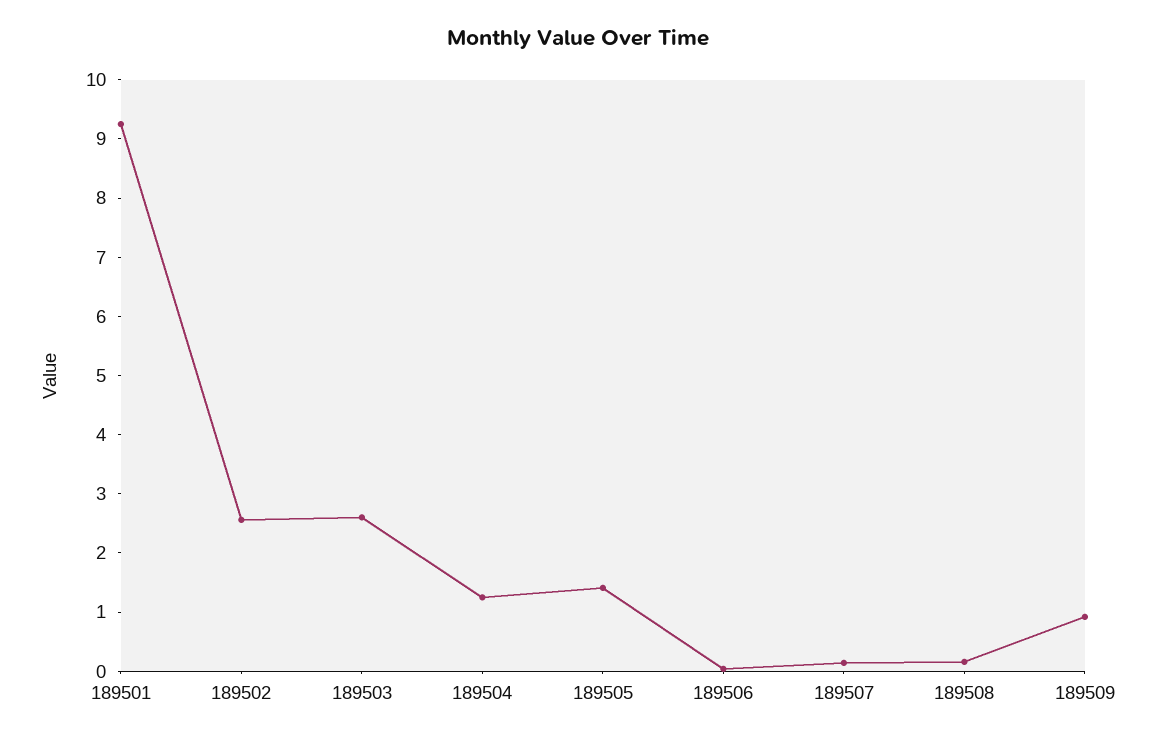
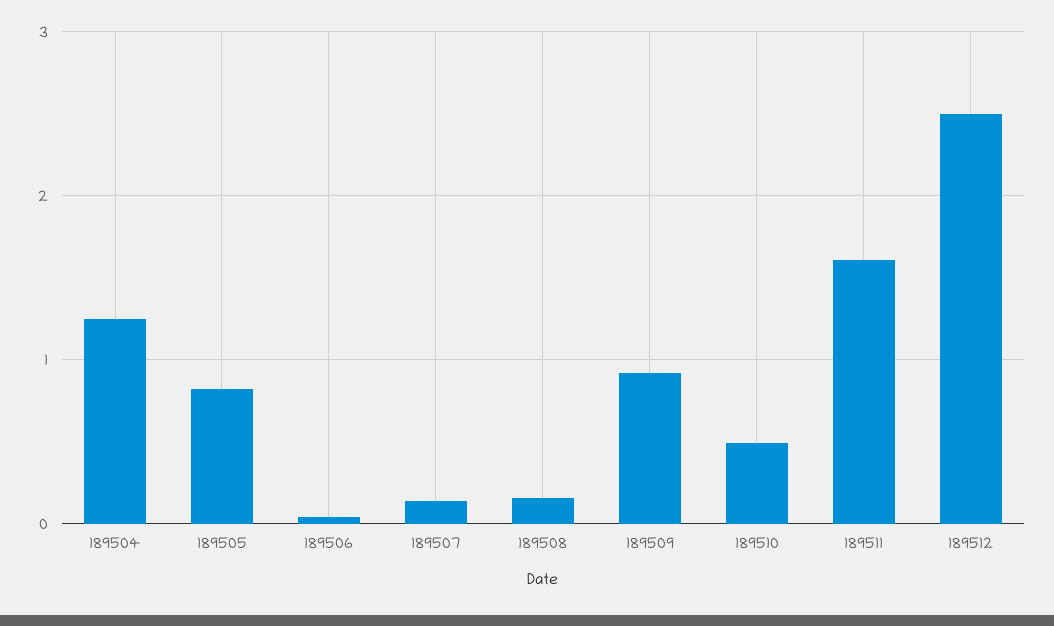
189501: 9.2 -> none
189502: 2.6 -> none
189503: 2.6 -> none
189505: 1.4 -> 0.8
189510: none -> 0.5
189511: none -> 1.6
189512: none -> 2.5

